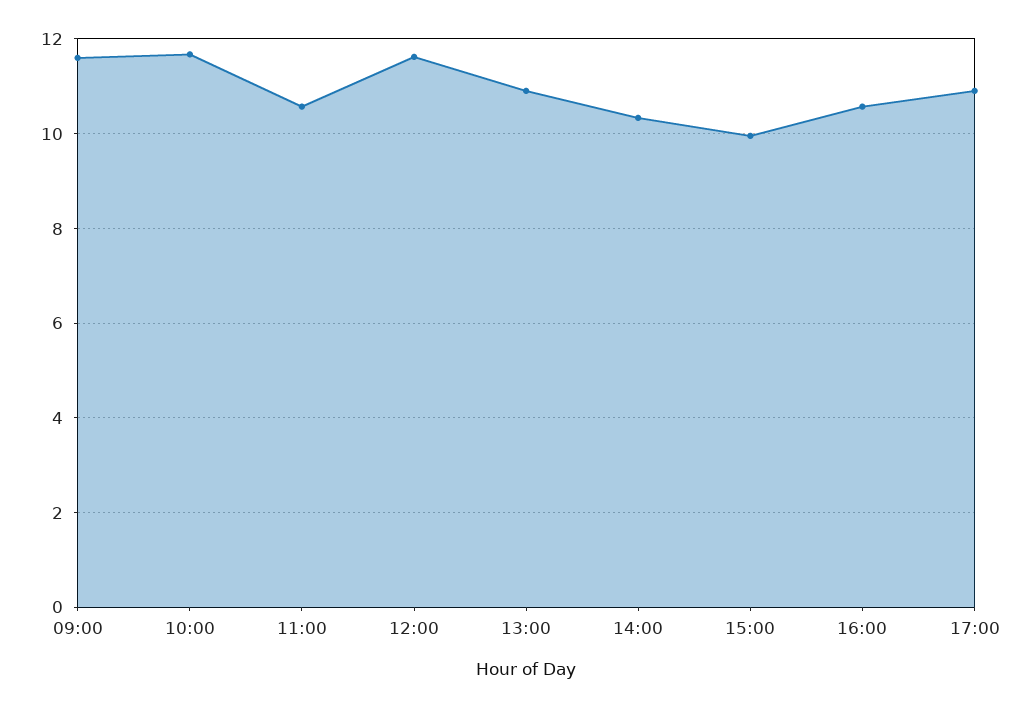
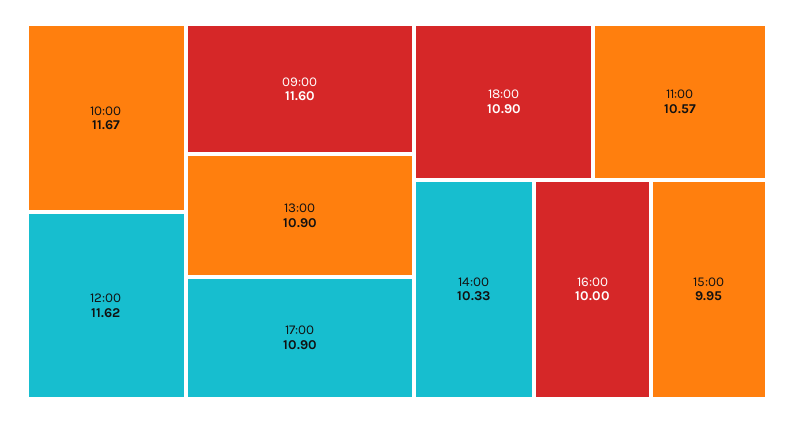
16:00: 10.6 -> 10
18:00: none -> 10.9

